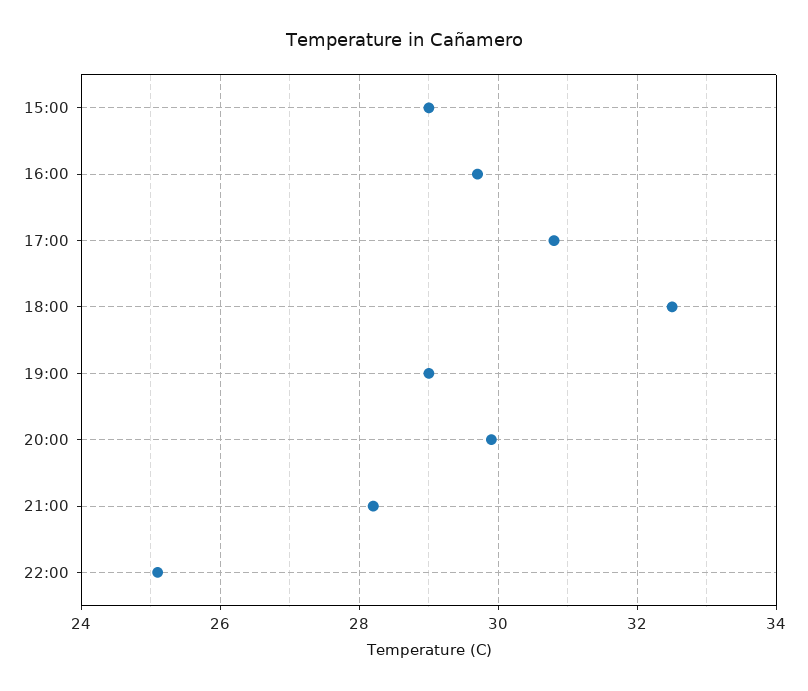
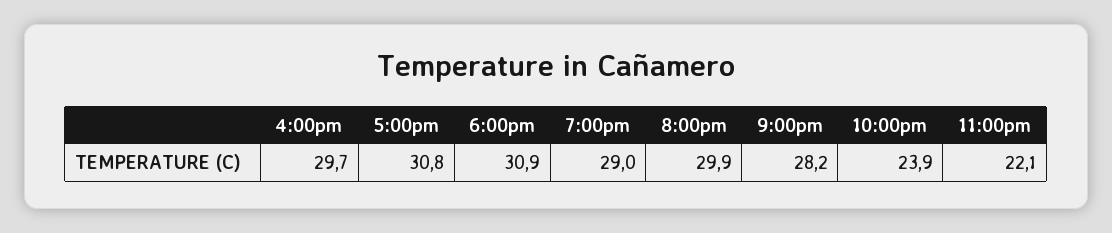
15:00: 29 -> none
18:00: 32.5 -> 30.9
22:00: 25 -> 23.9
11:00pm: none -> 22.1

